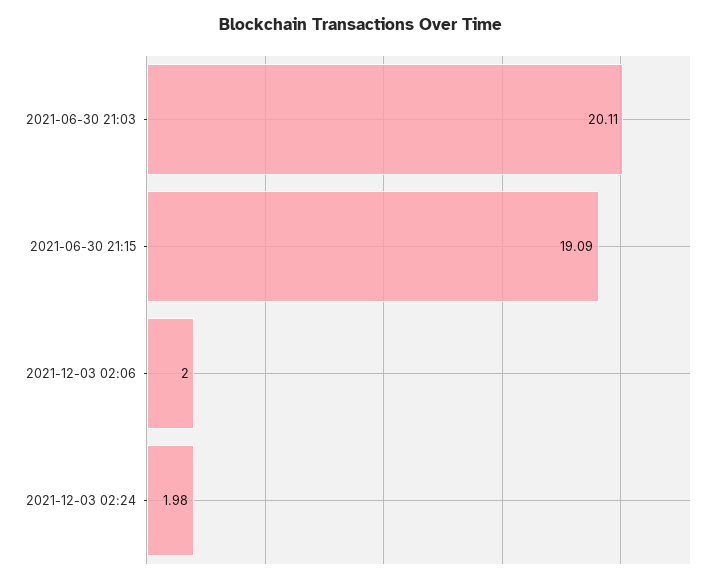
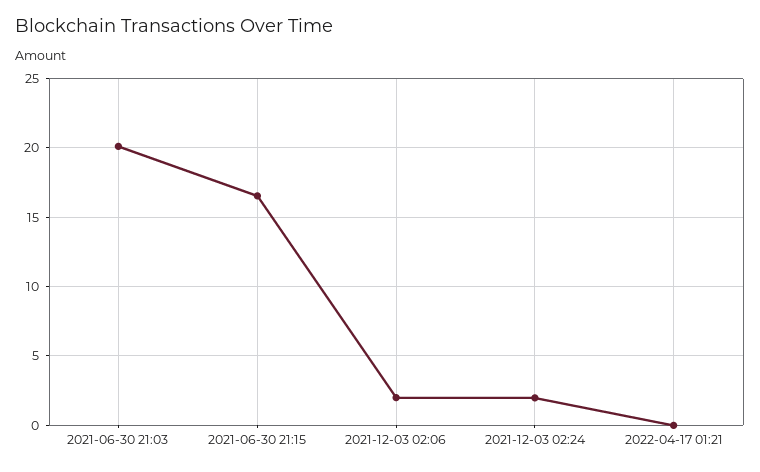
2021-06-30 21:15: 19.09 -> 16.5
2022-04-17 01:21: none -> 0

